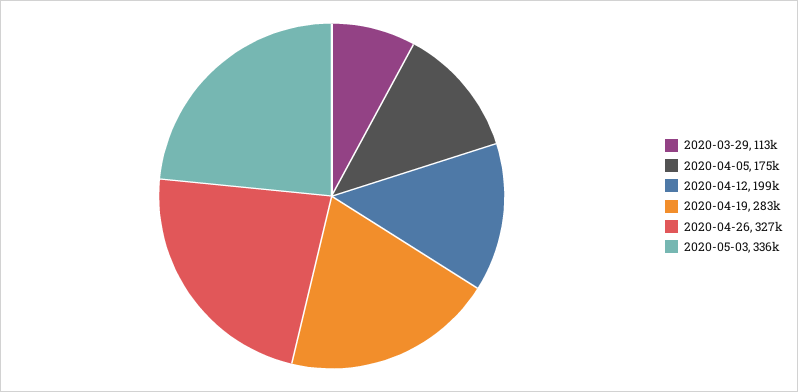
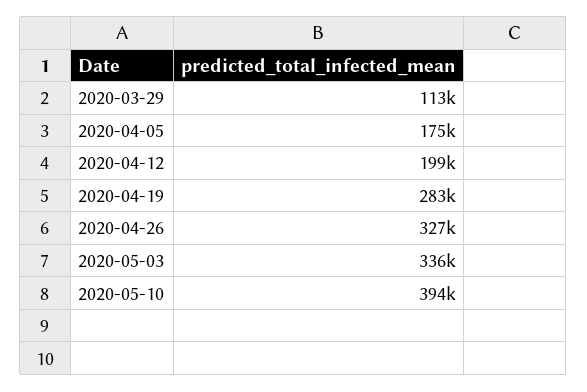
2020-05-10: none -> 394000

